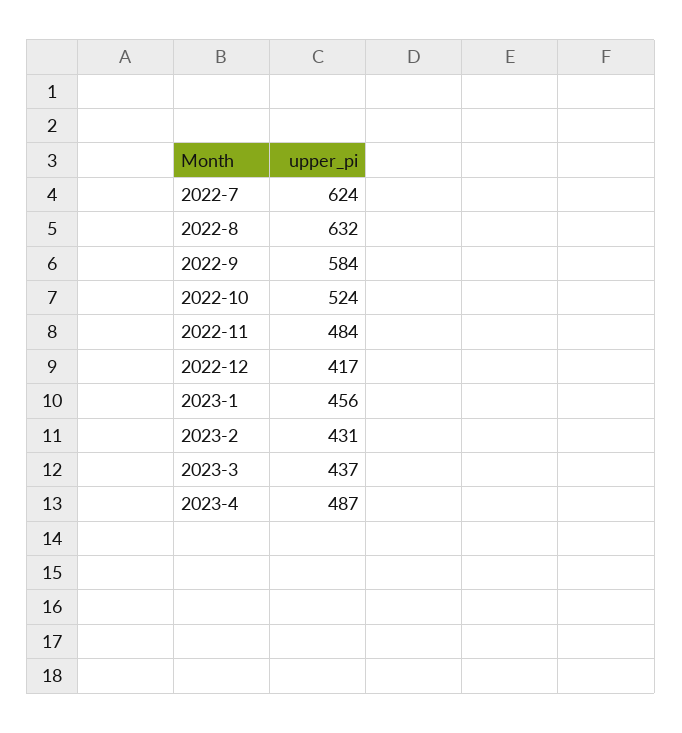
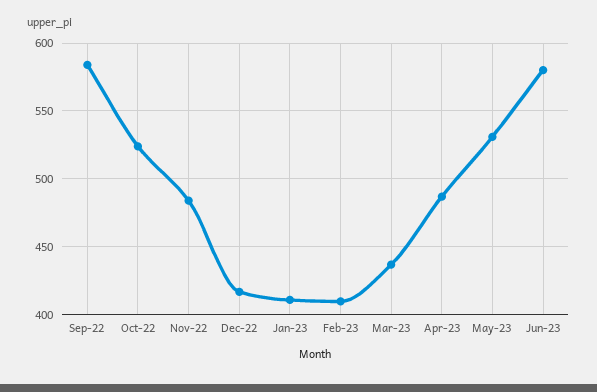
2022-7: 624 -> none
2022-8: 632 -> none
2023-1: 456 -> 410
2023-2: 431 -> 410
May-23: none -> 530
Jun-23: none -> 580

